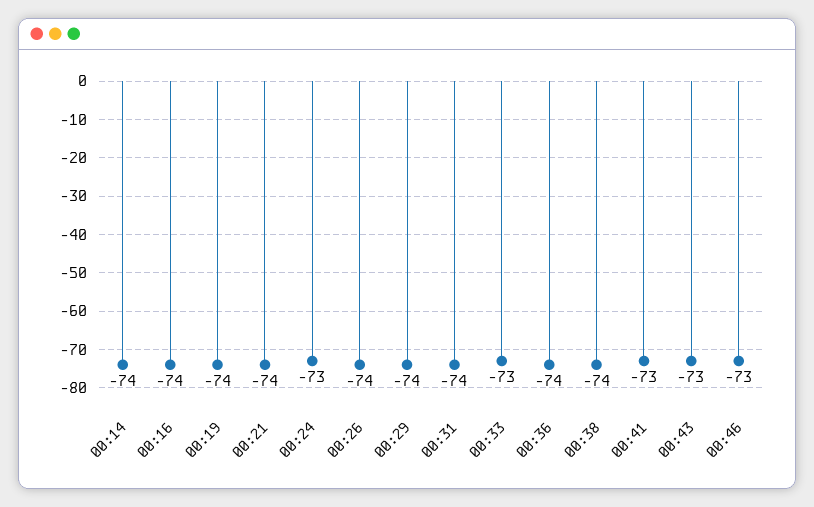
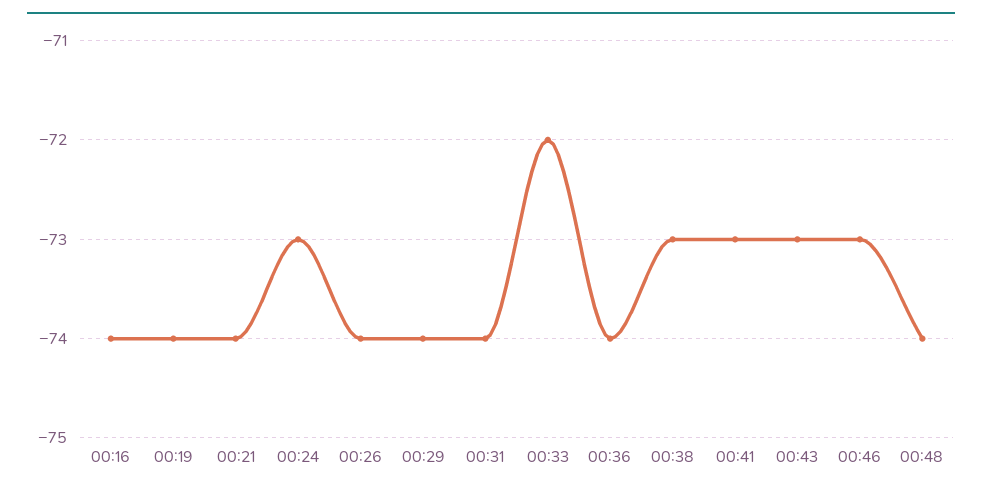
00:14: -74 -> none
00:33: -73 -> -72
00:38: -74 -> -73
00:48: none -> -74

